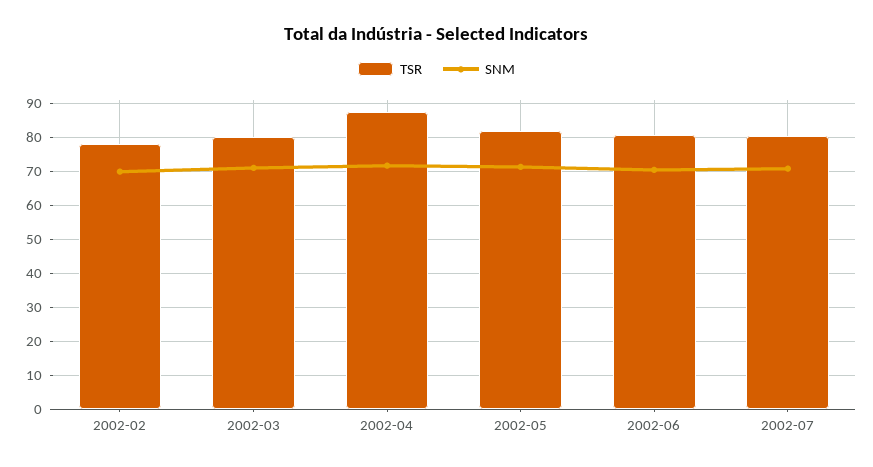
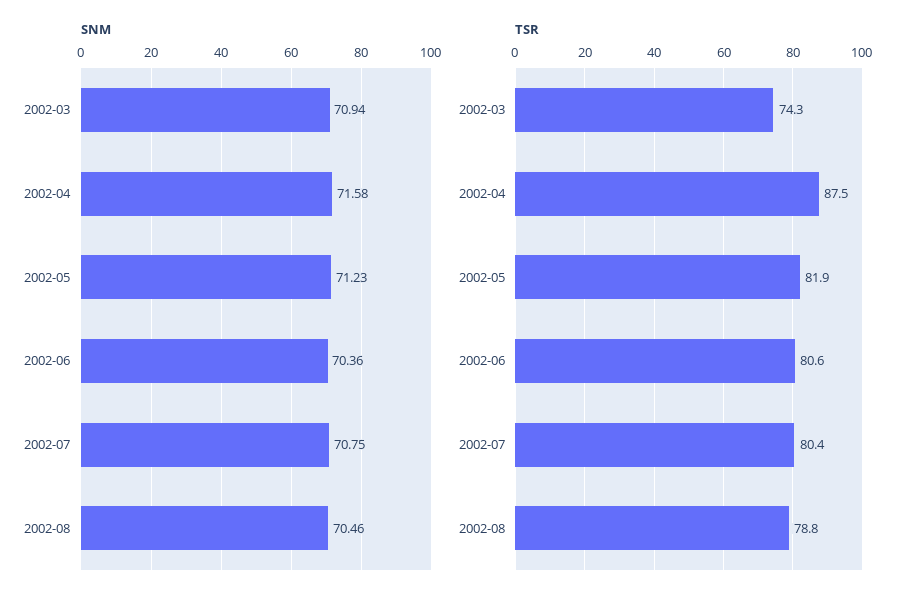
TSR, 2002-02: 78 -> none
SNM, 2002-02: 70 -> none
TSR, 2002-03: 80 -> 74.3
SNM, 2002-08: none -> 70.46
TSR, 2002-08: none -> 78.8

